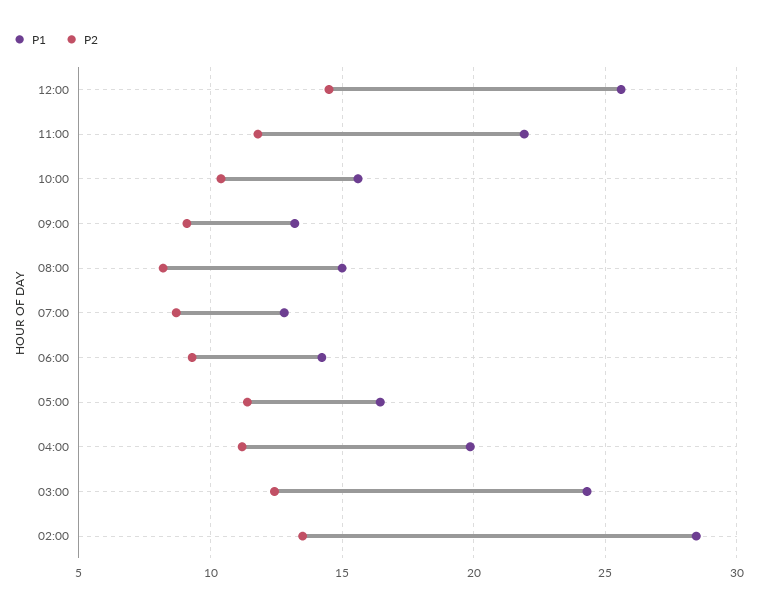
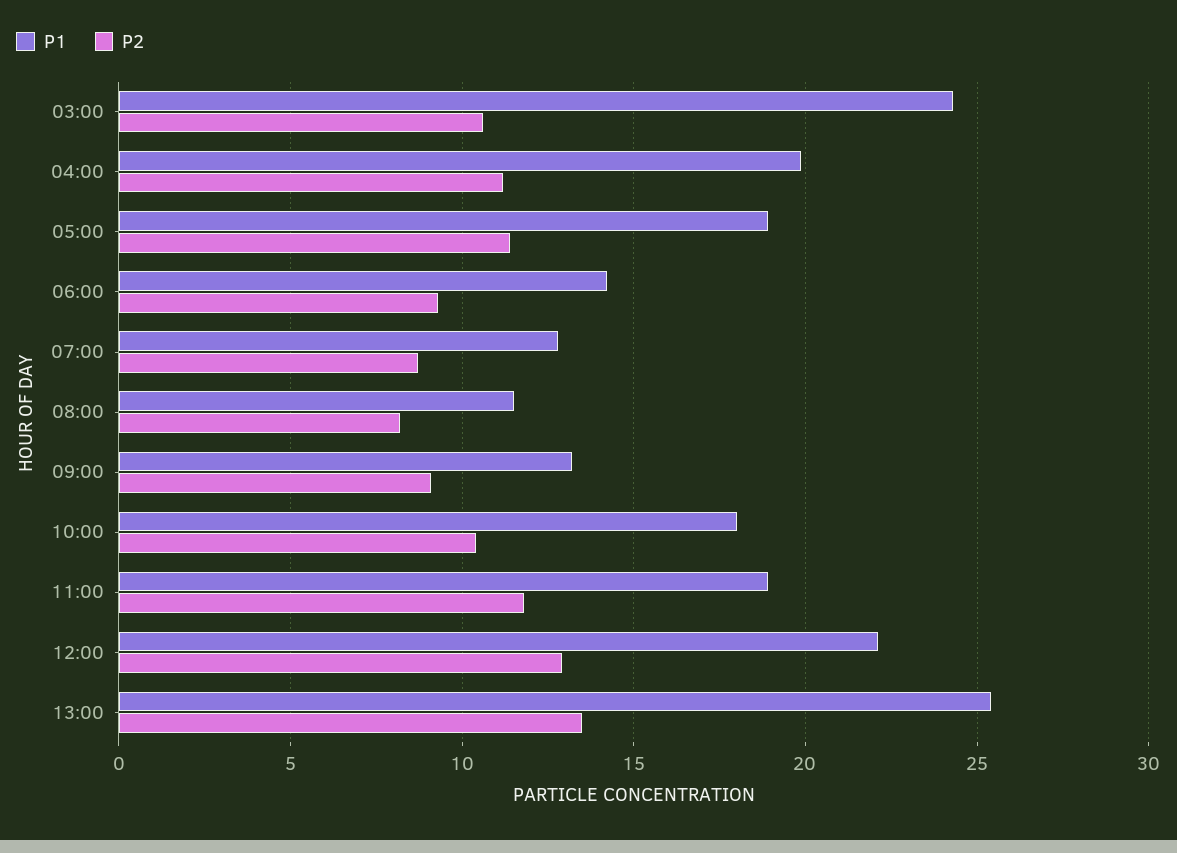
P1, 12:00: 25.5 -> 22
P2, 12:00: 14.5 -> 13
P1, 11:00: 22 -> 19
P1, 10:00: 15.5 -> 18
P1, 08:00: 15 -> 11.5
P1, 05:00: 16.5 -> 19
P2, 03:00: 12.5 -> 10.5
P1, 02:00: 28.5 -> none
P2, 02:00: 13.5 -> none
P1, 13:00: none -> 25.5
P2, 13:00: none -> 13.5

